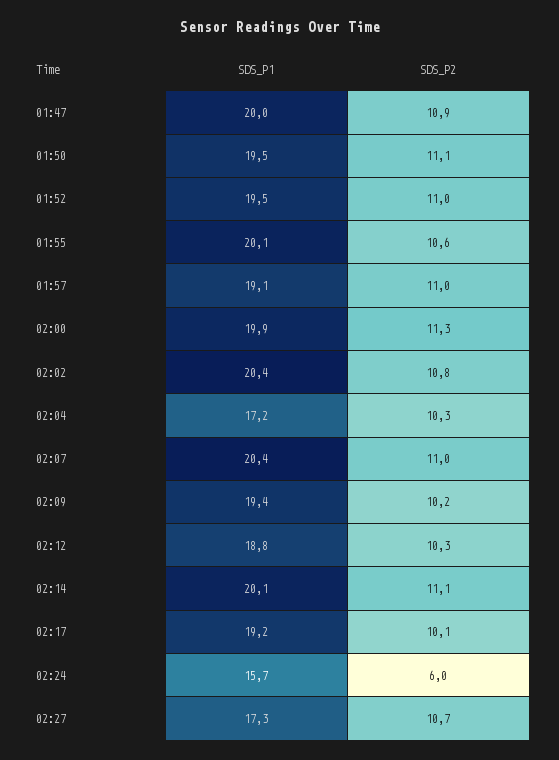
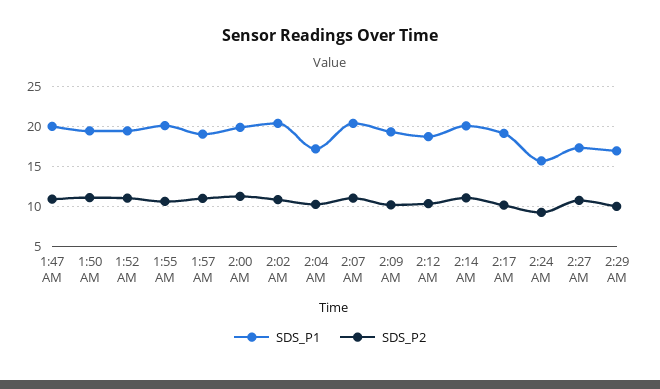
SDS_P2, 02:24: 6 -> 9
SDS_P1, 2:29 AM: none -> 17
SDS_P2, 2:29 AM: none -> 10

